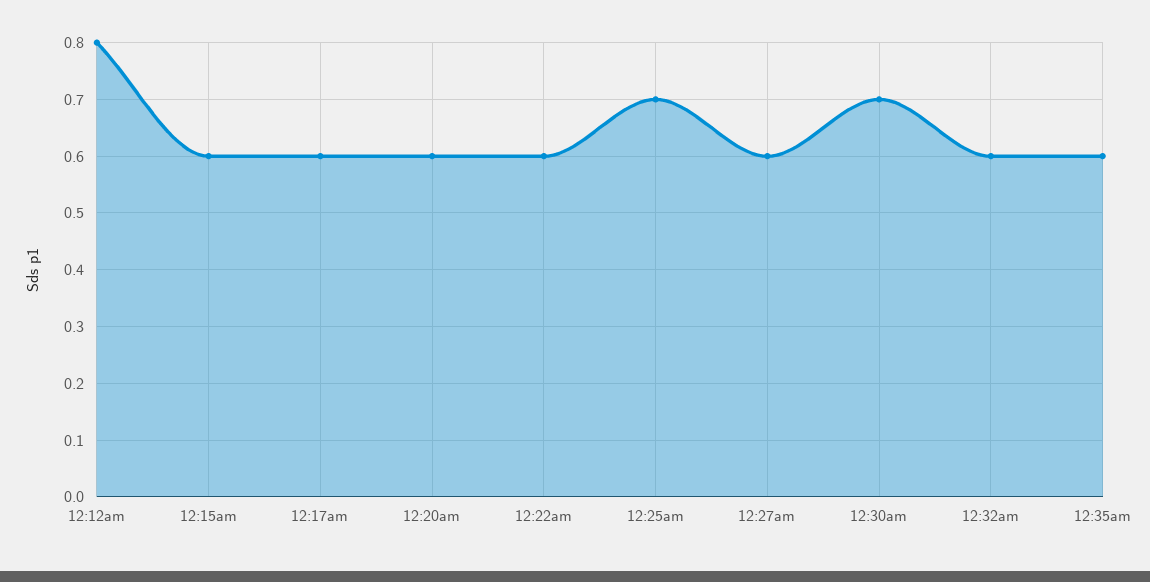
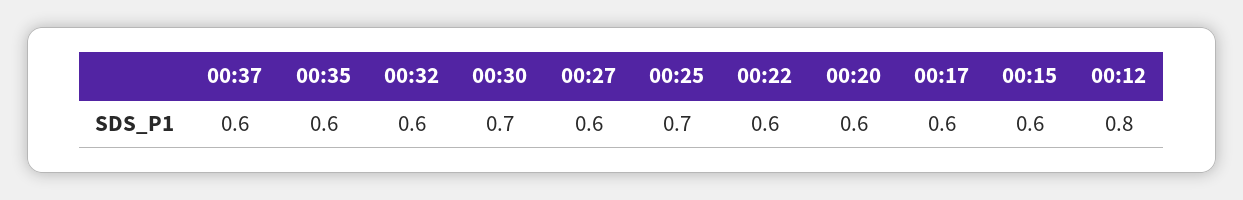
00:37: none -> 0.6

